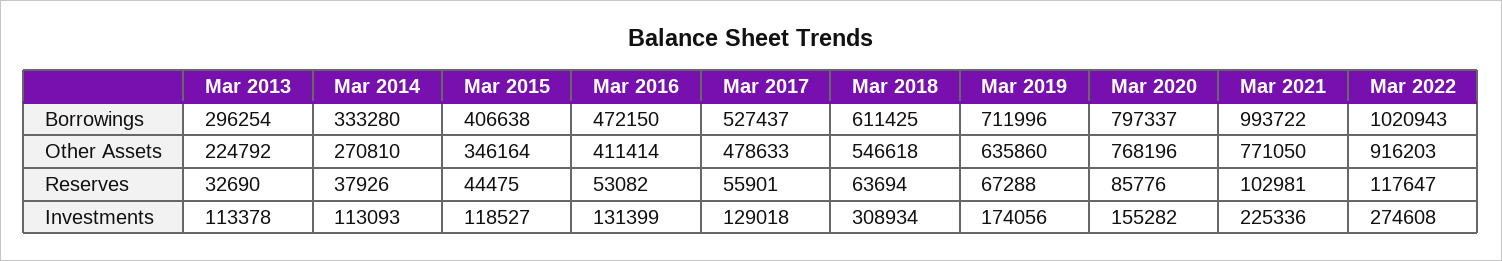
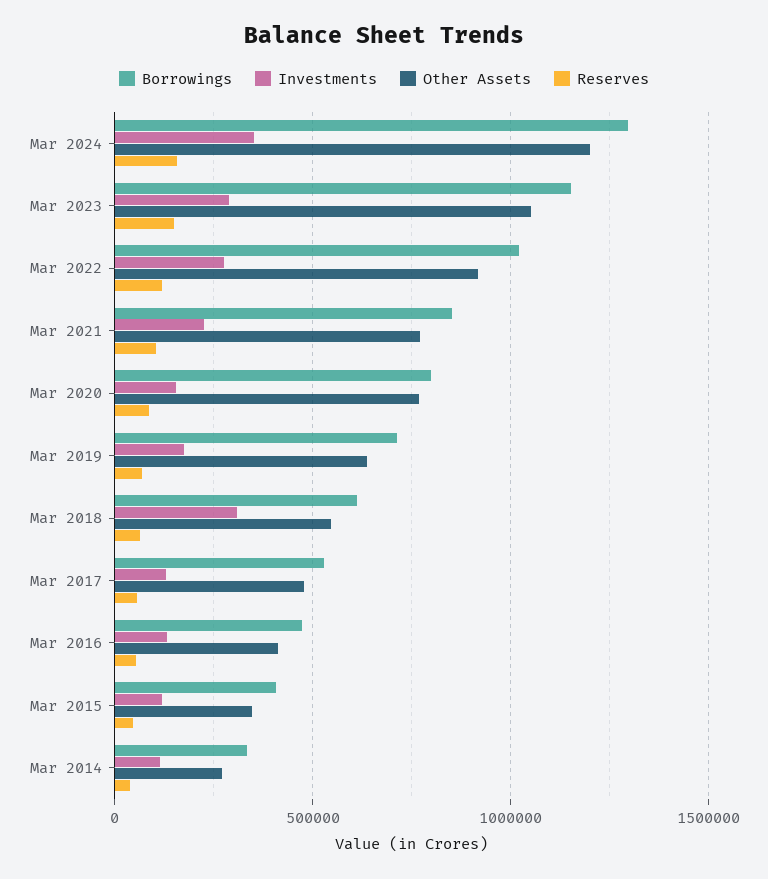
Borrowings, Mar 2013: 296254 -> none
Borrowings, Mar 2021: 993722 -> 850000
Other Assets, Mar 2013: 224792 -> none
Reserves, Mar 2013: 32690 -> none
Investments, Mar 2013: 113378 -> none
Borrowings, Mar 2024: none -> 1300000
Investments, Mar 2024: none -> 350000
Other Assets, Mar 2024: none -> 1200000
Reserves, Mar 2024: none -> 150000
Borrowings, Mar 2023: none -> 1150000
Investments, Mar 2023: none -> 300000
Other Assets, Mar 2023: none -> 1050000
Reserves, Mar 2023: none -> 150000

